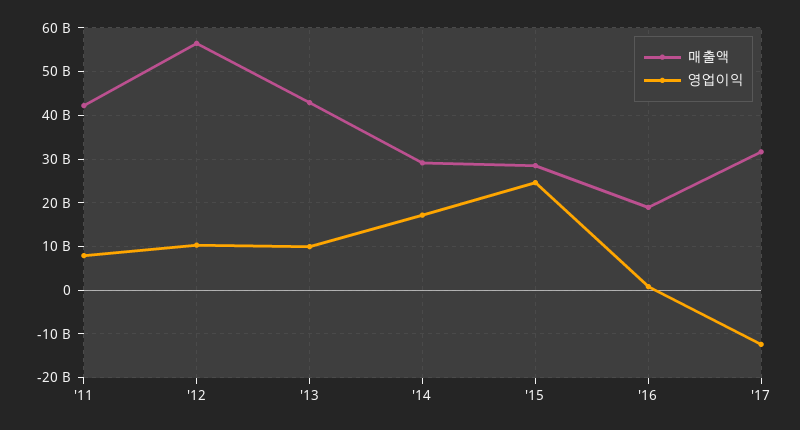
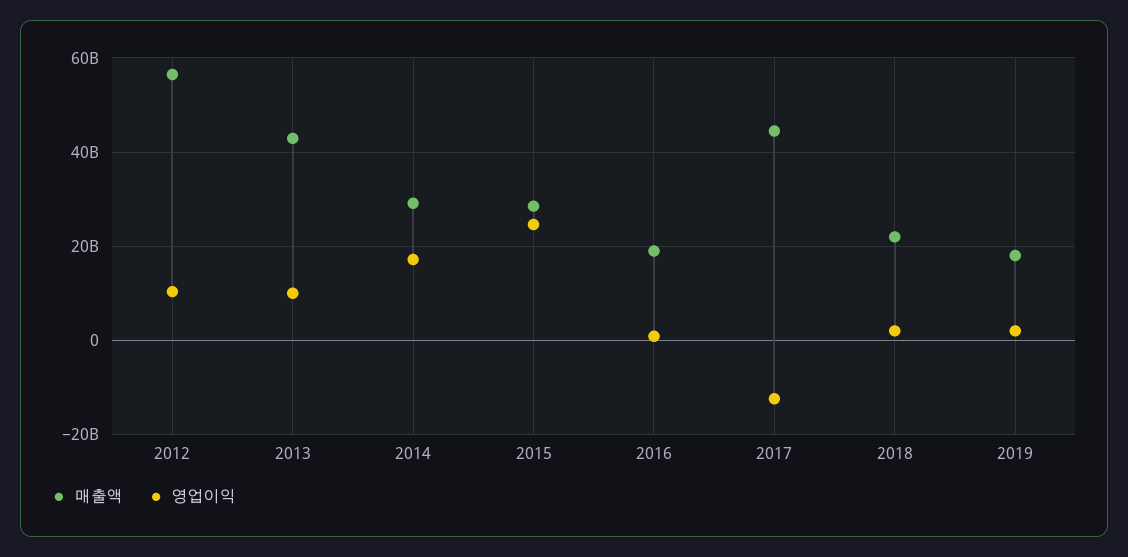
매출액, '11: 42000000000 -> none
영업이익, '11: 8000000000 -> none
매출액, '17: 32000000000 -> 44000000000
매출액, 2018: none -> 22000000000
영업이익, 2018: none -> 2000000000
매출액, 2019: none -> 18000000000
영업이익, 2019: none -> 2000000000

